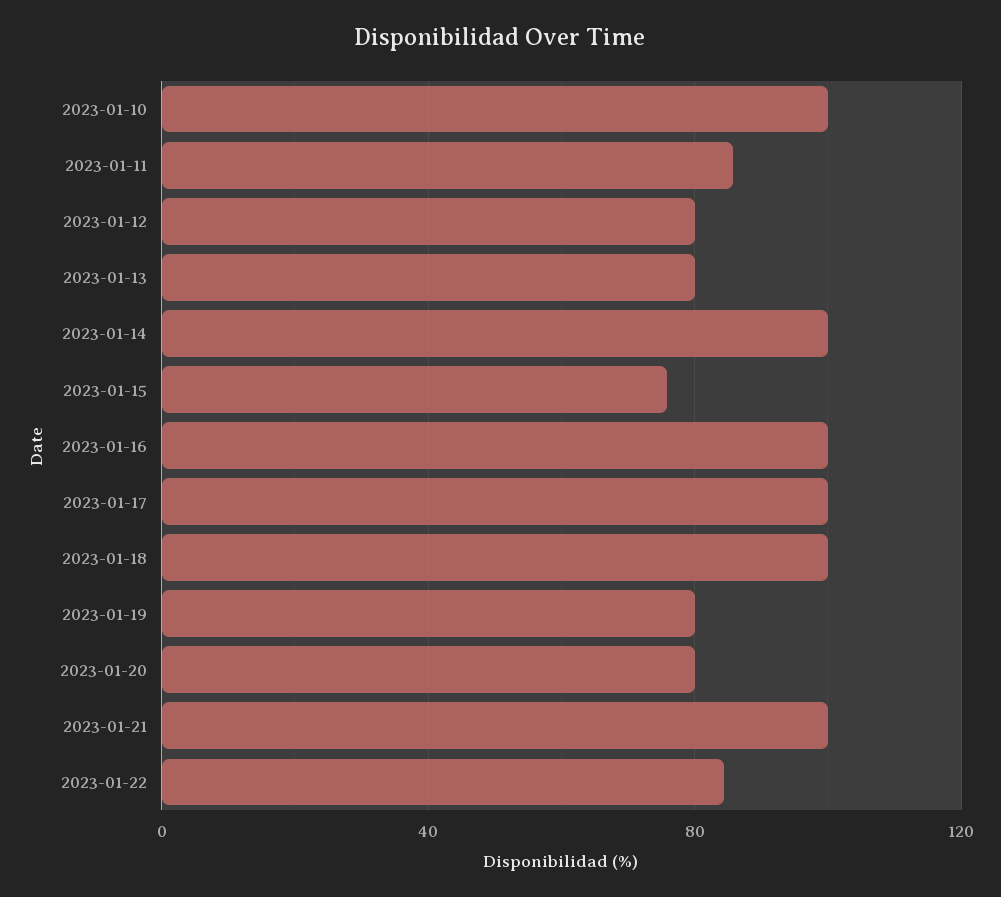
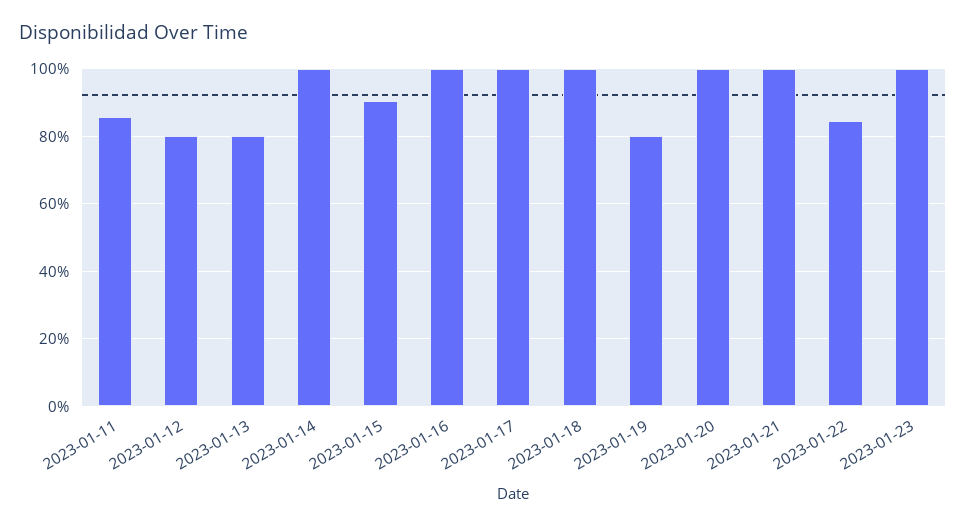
2023-01-10: 100 -> none
2023-01-15: 75 -> 90
2023-01-20: 80 -> 100
2023-01-23: none -> 100

